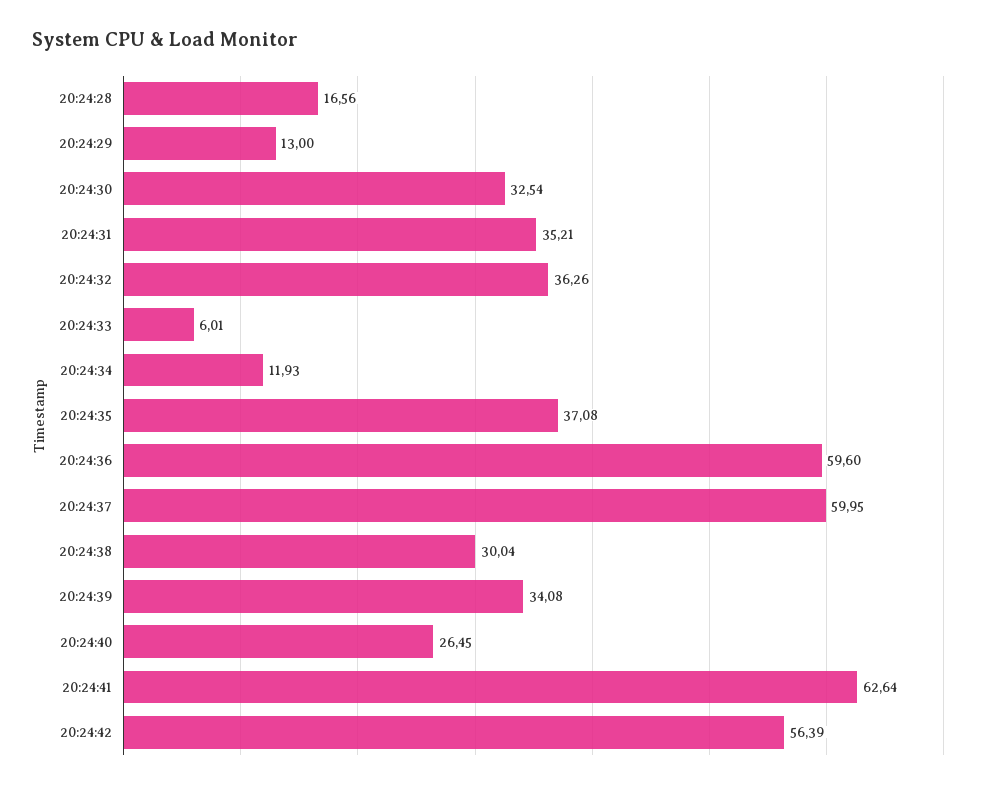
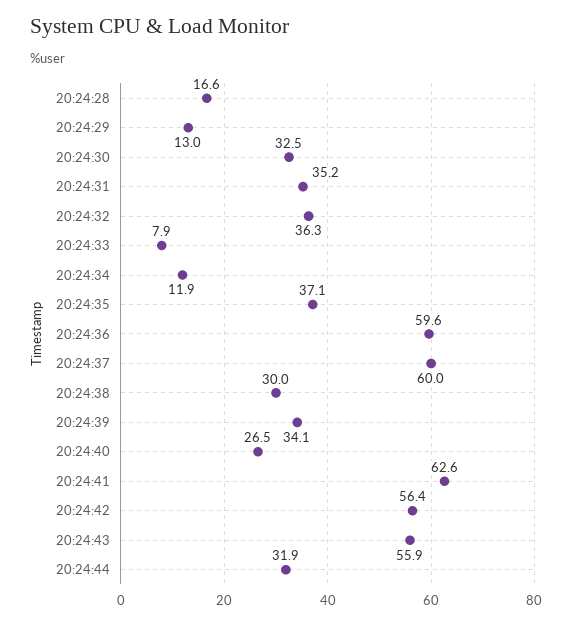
20:24:33: 6.01 -> 7.9
20:24:43: none -> 55.9
20:24:44: none -> 31.9

